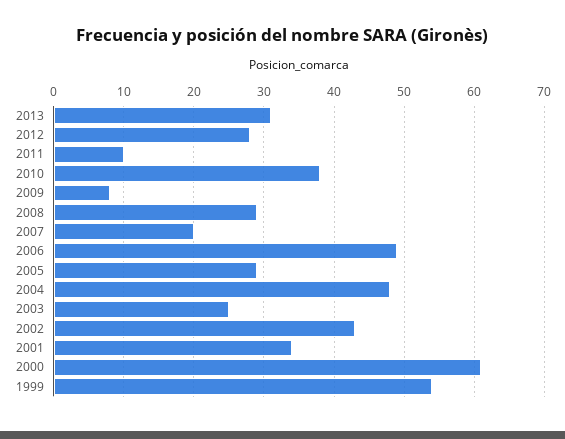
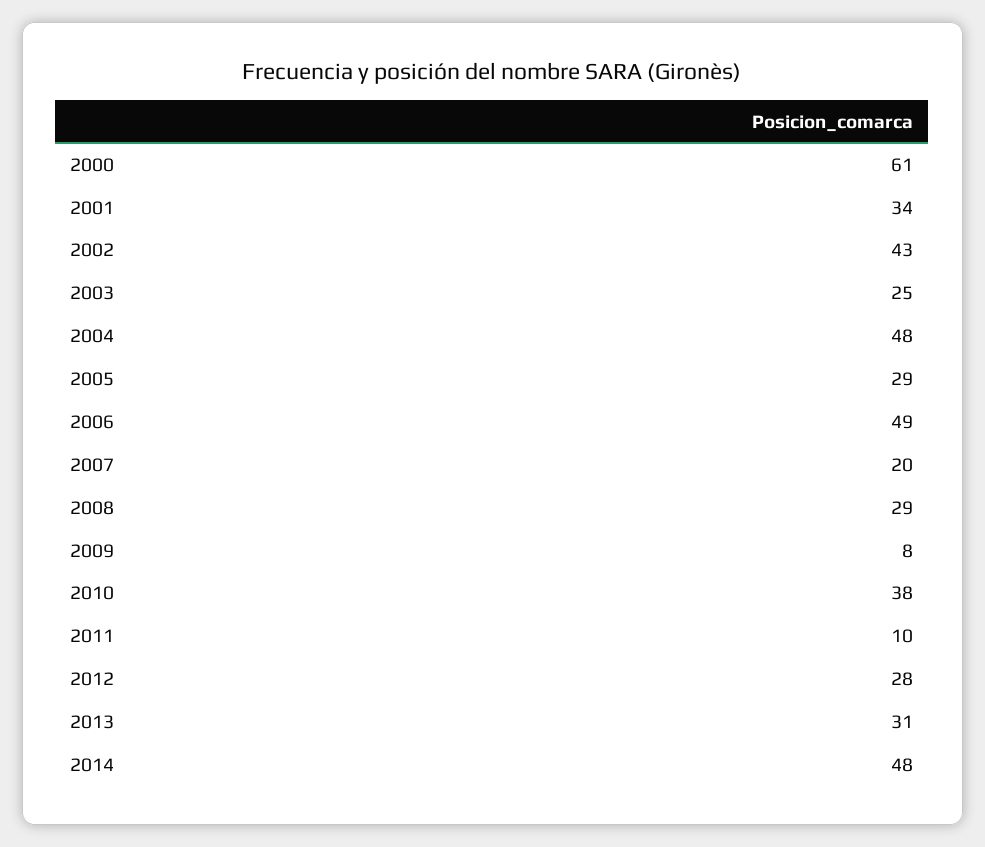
1999: 54 -> none
2014: none -> 48

